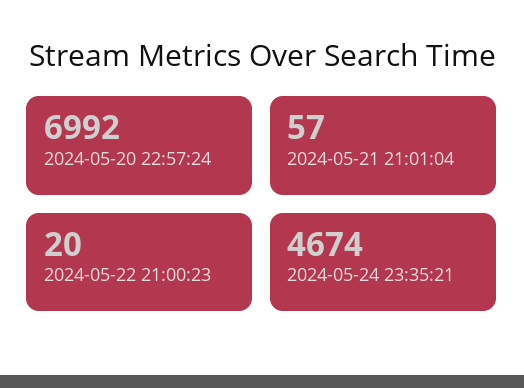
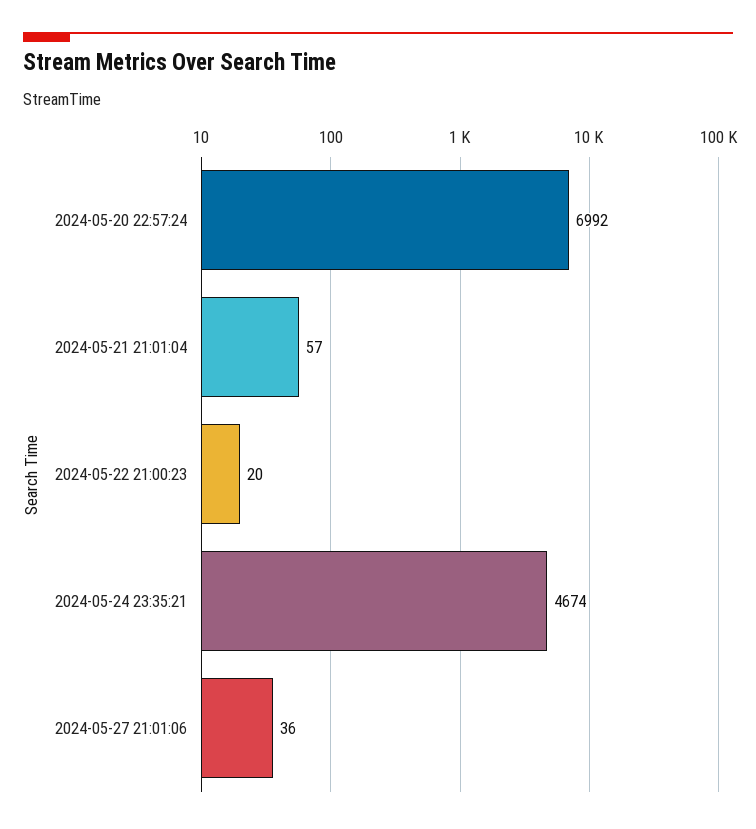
2024-05-27 21:01:06: none -> 36

